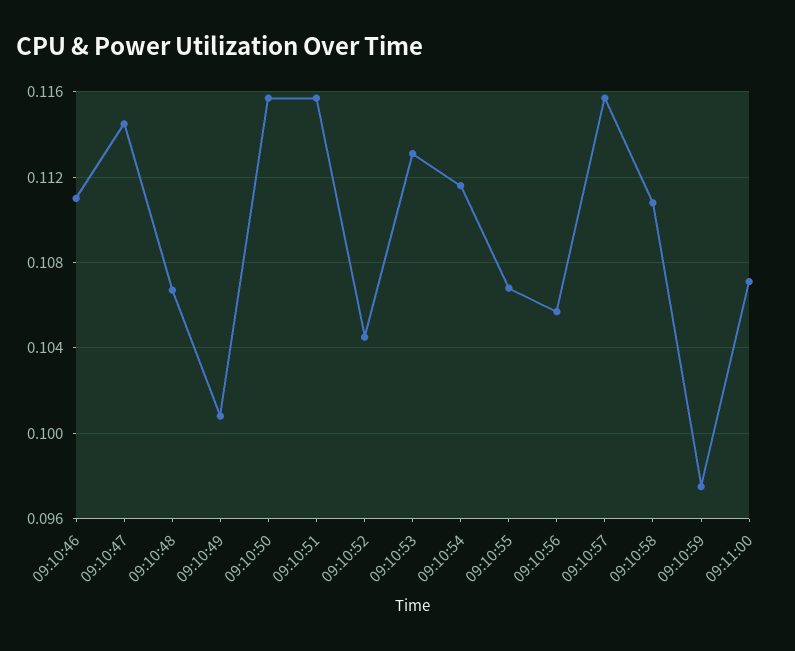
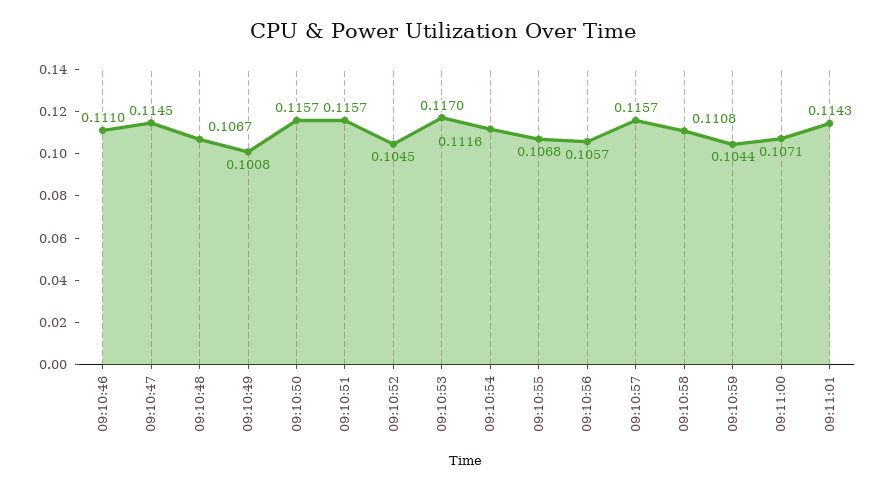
09:10:53: 0.113 -> 0.117
09:10:59: 0.0975 -> 0.1044
09:11:01: none -> 0.1143

